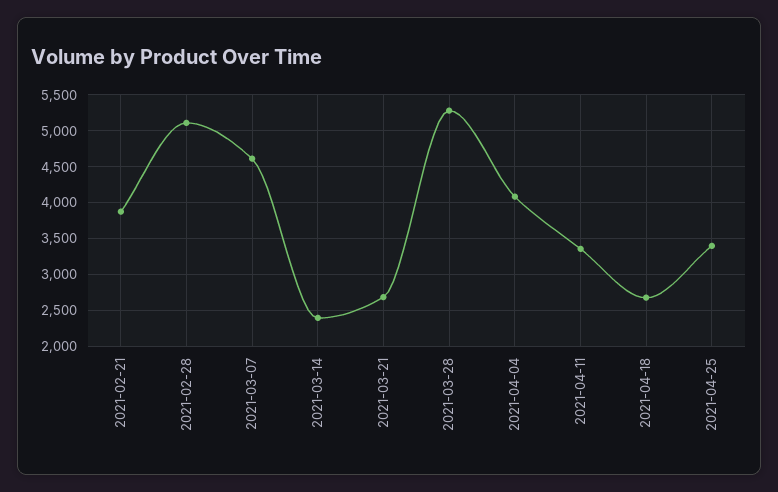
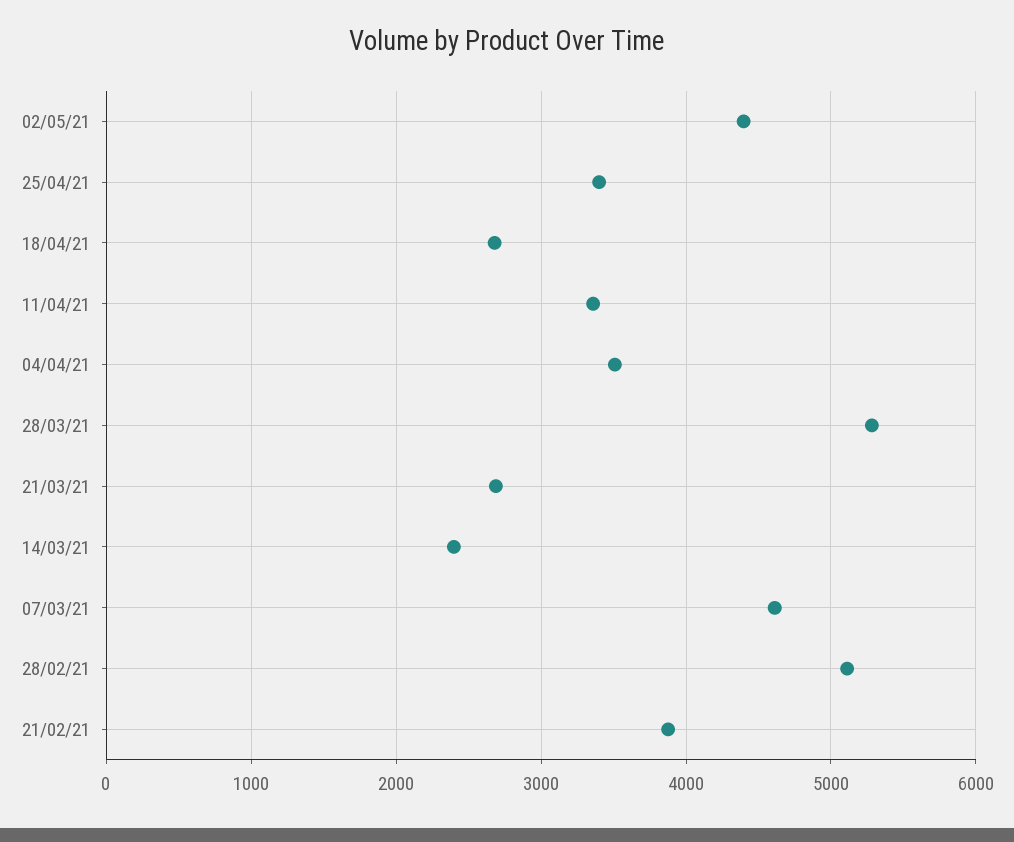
2021-04-04: 4100 -> 3500
02/05/21: none -> 4400

